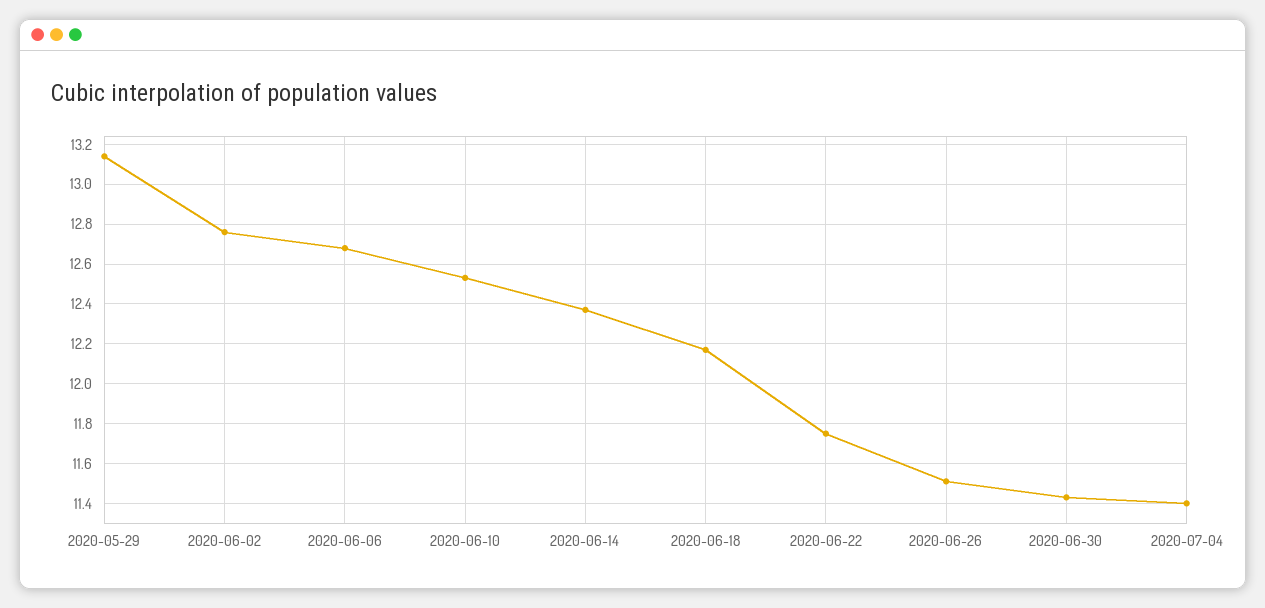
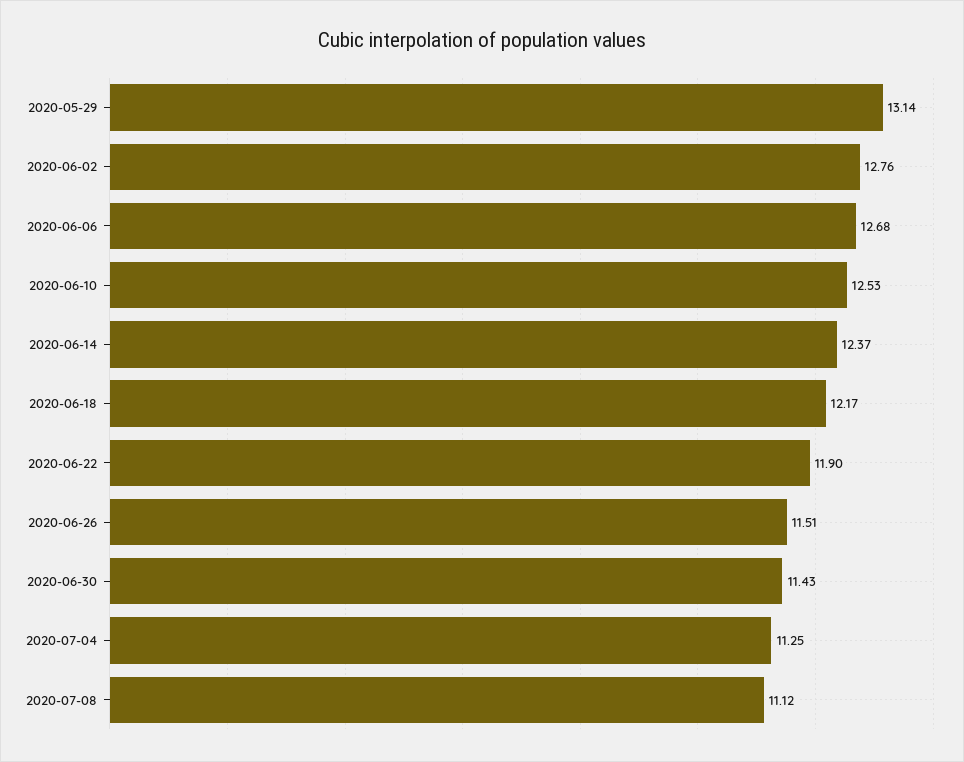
2020-06-22: 11.75 -> 11.9
2020-07-04: 11.4 -> 11.25
2020-07-08: none -> 11.12

